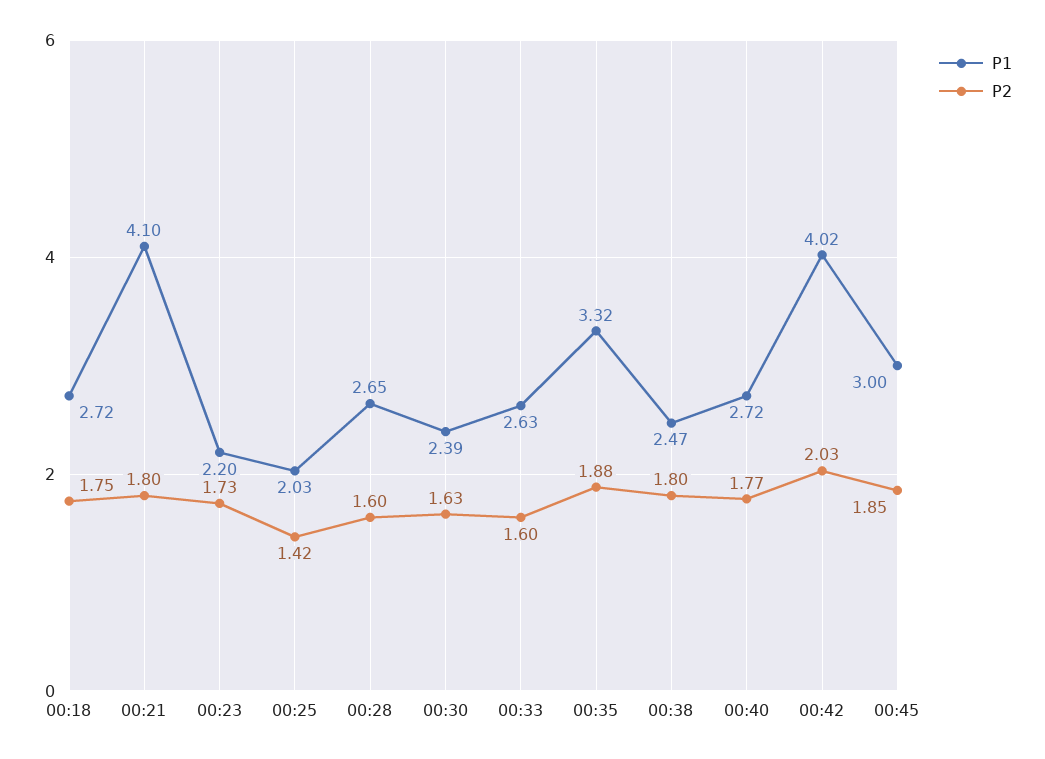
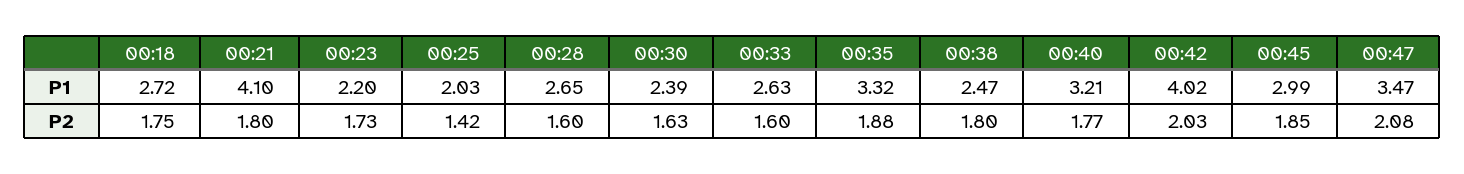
P1, 00:40: 2.72 -> 3.21
P1, 00:45: 3 -> 2.99
P1, 00:47: none -> 3.47
P2, 00:47: none -> 2.08

